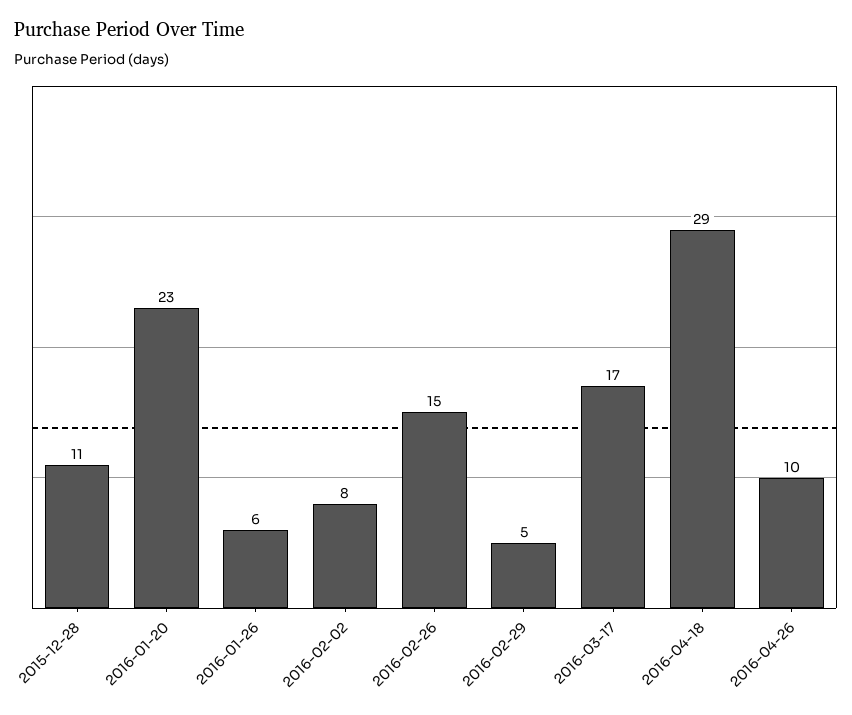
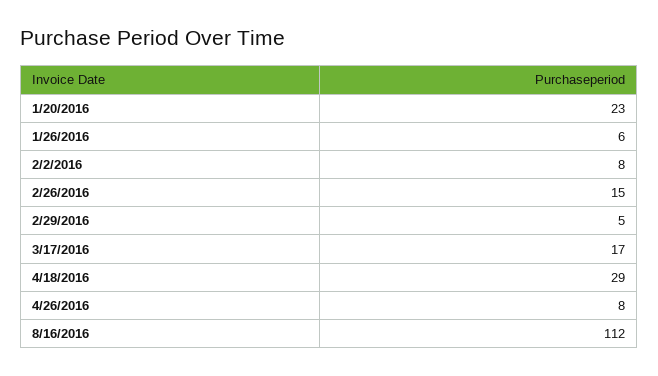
2015-12-28: 11 -> none
2016-04-26: 10 -> 8
8/16/2016: none -> 112

